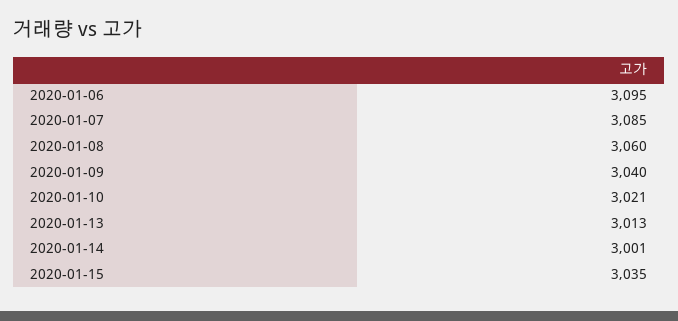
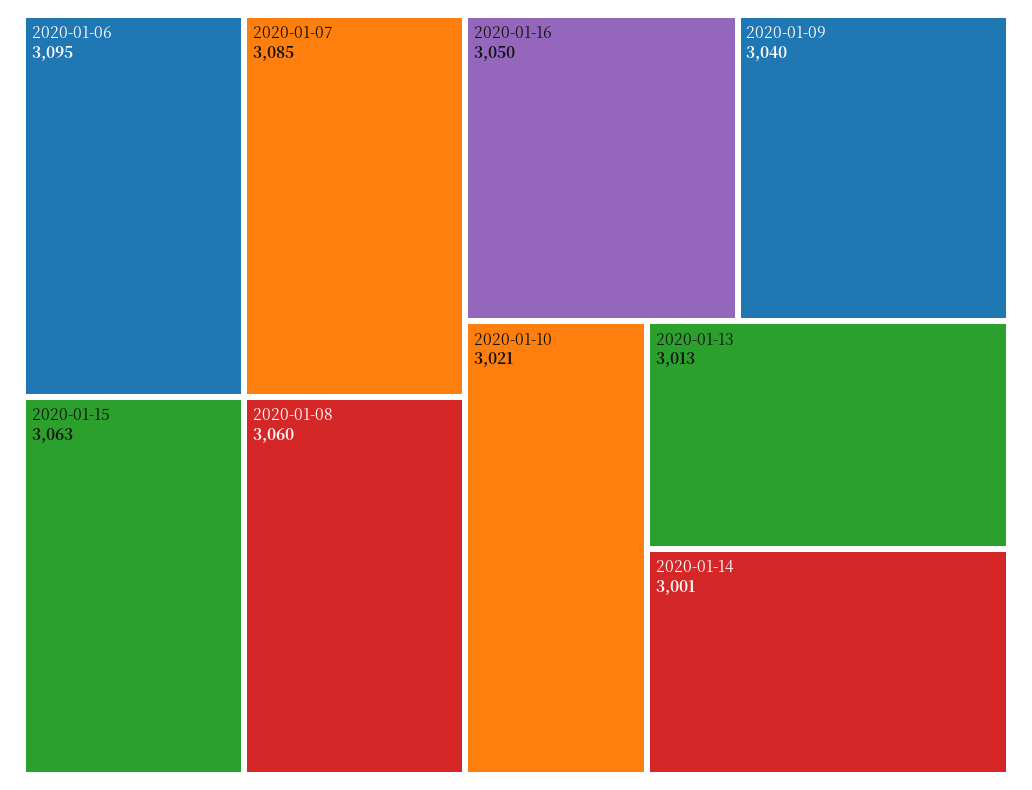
2020-01-15: 3035 -> 3063
2020-01-16: none -> 3050

